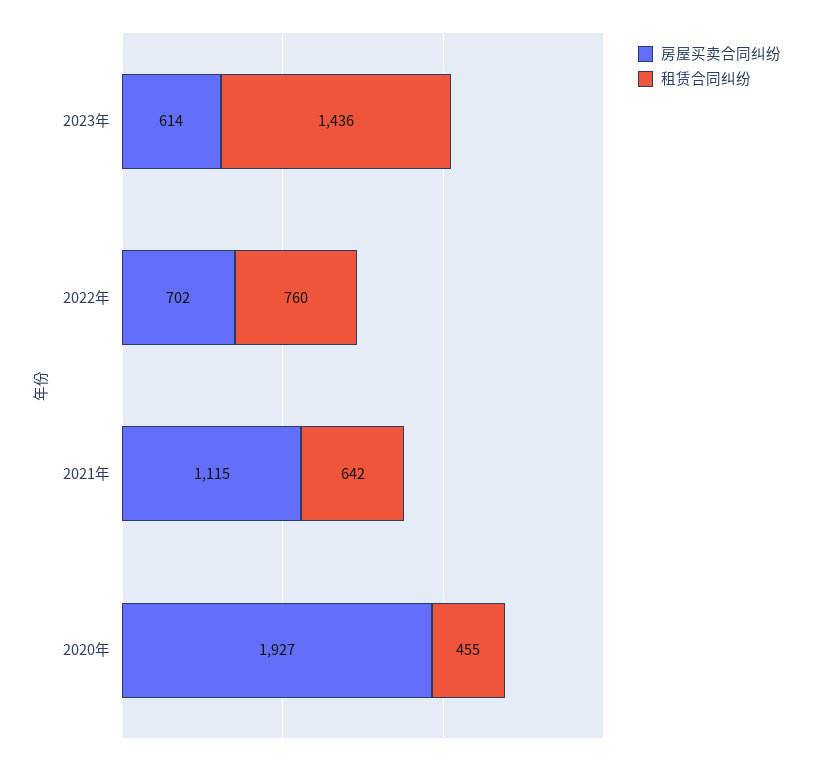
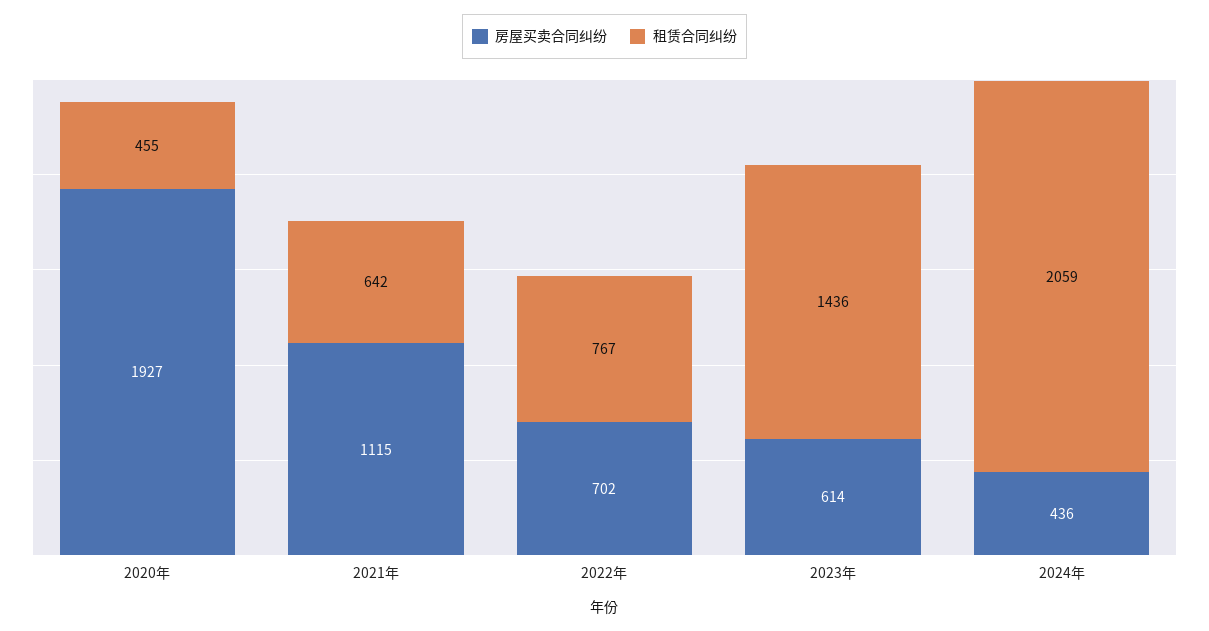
租赁合同纠纷, 2022年: 760 -> 767
房屋买卖合同纠纷, 2024年: none -> 436
租赁合同纠纷, 2024年: none -> 2059

